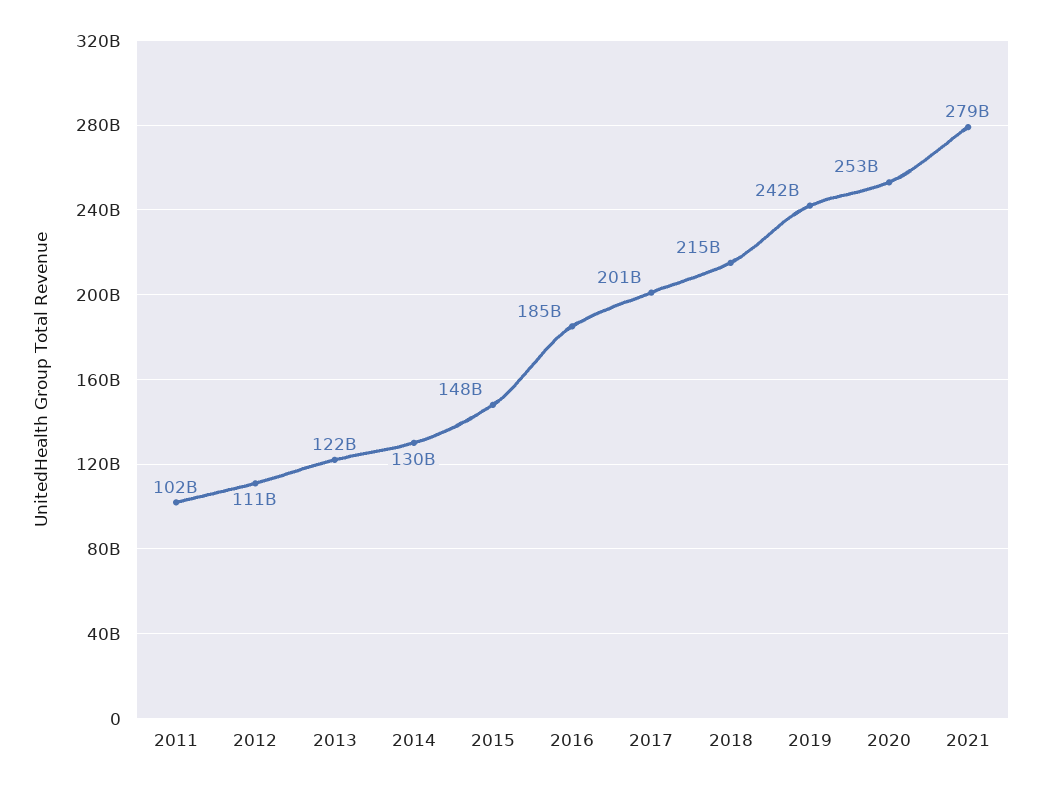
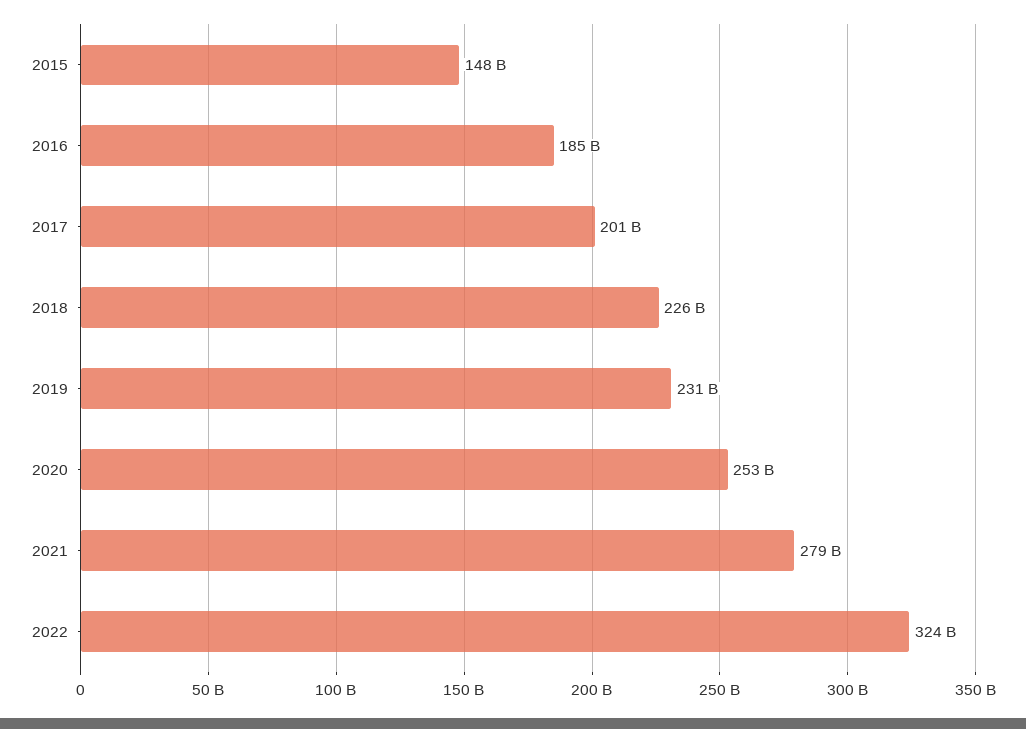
2011: 102000000000 -> none
2012: 111000000000 -> none
2013: 122000000000 -> none
2014: 130000000000 -> none
2018: 215000000000 -> 226000000000
2019: 242000000000 -> 231000000000
2022: none -> 324000000000

